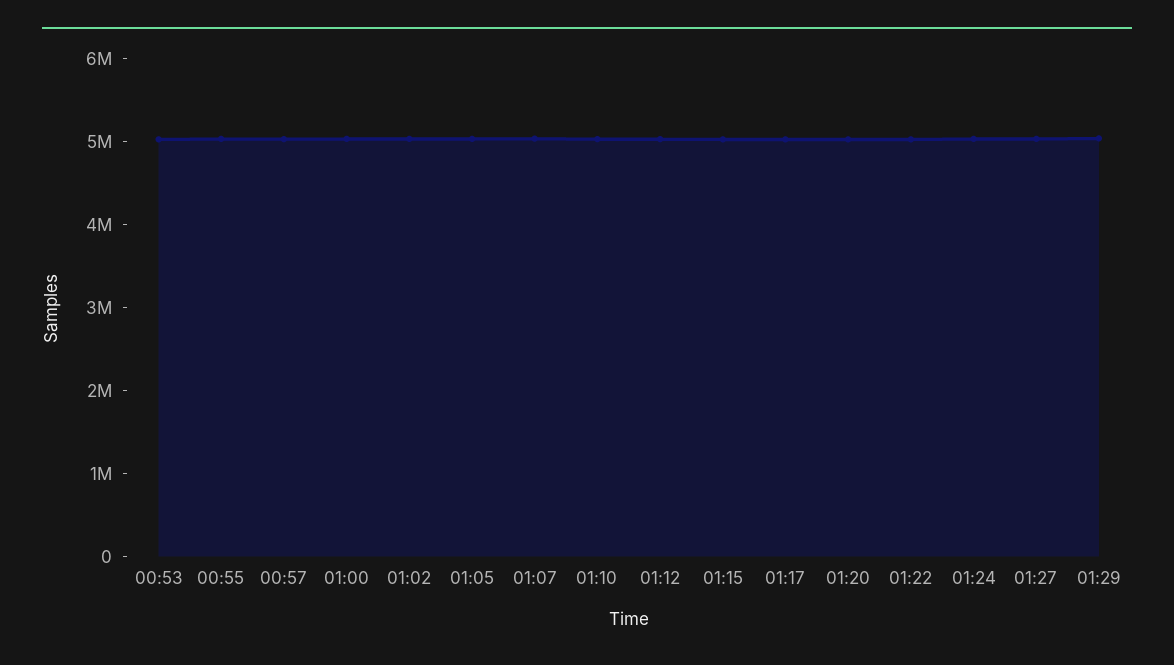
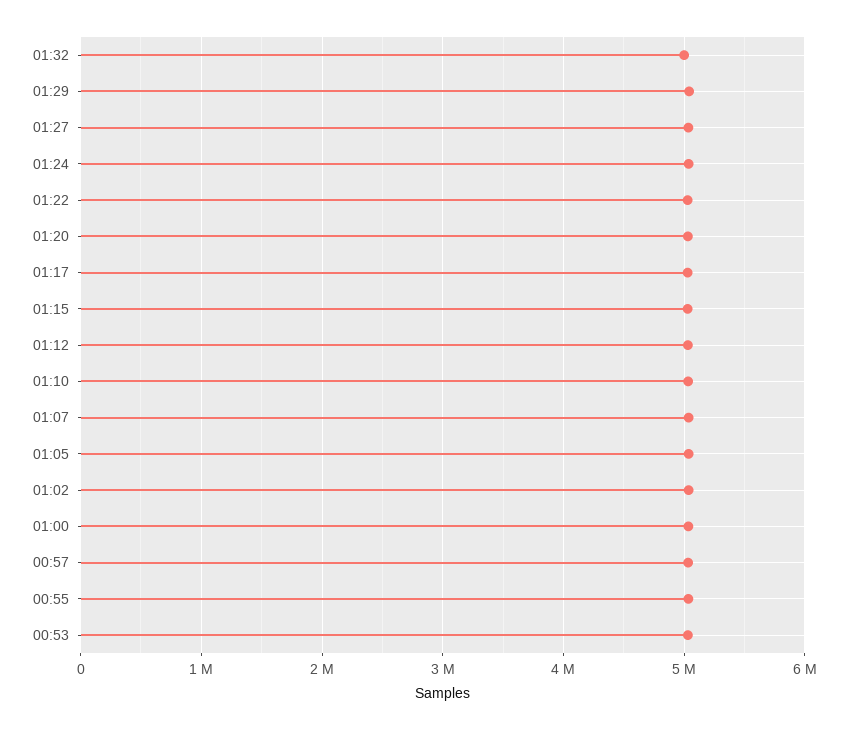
01:32: none -> 5000000

